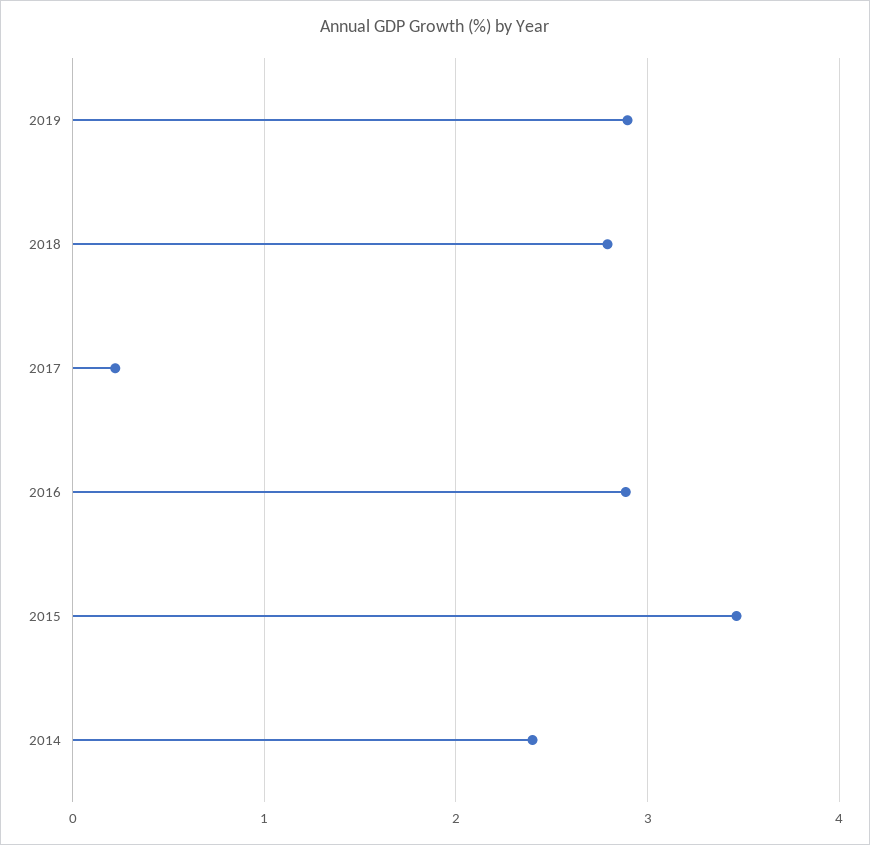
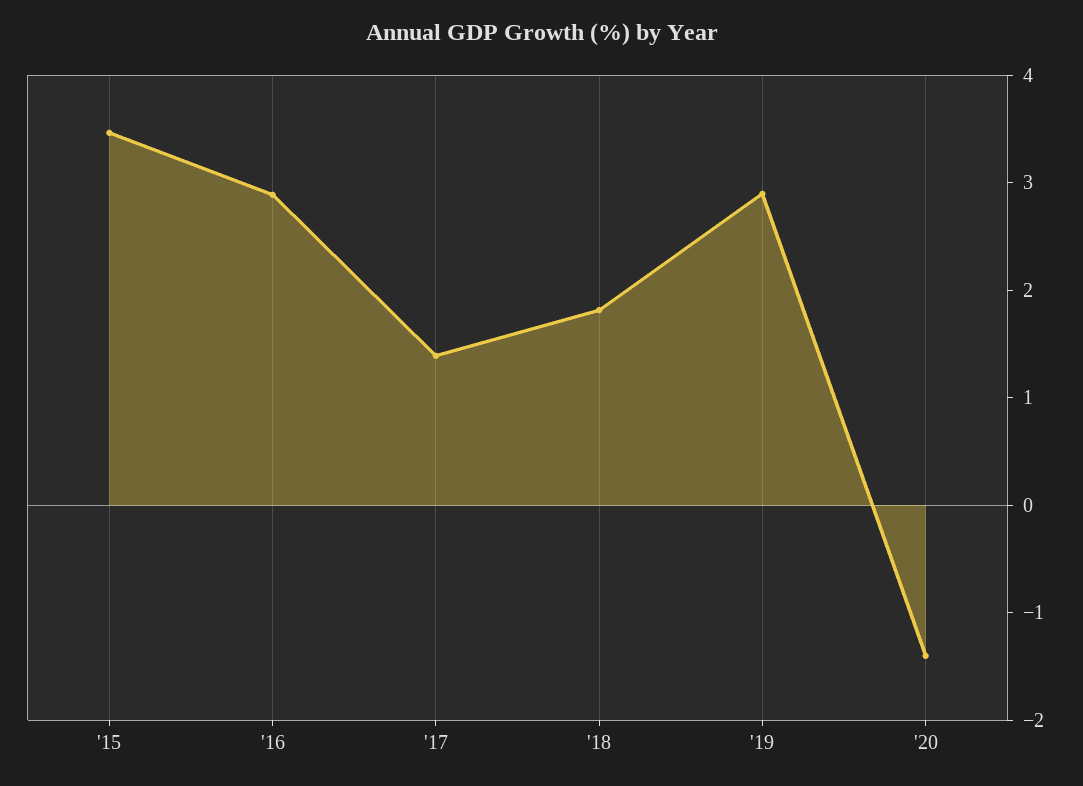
2018: 2.8 -> 1.8
2017: 0.2 -> 1.4
2014: 2.4 -> none
'20: none -> -1.4

